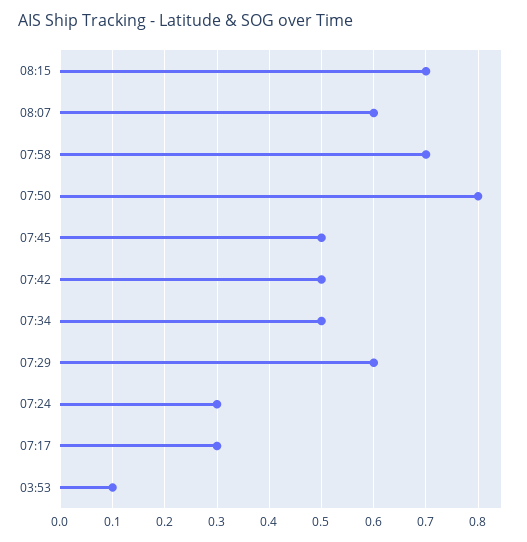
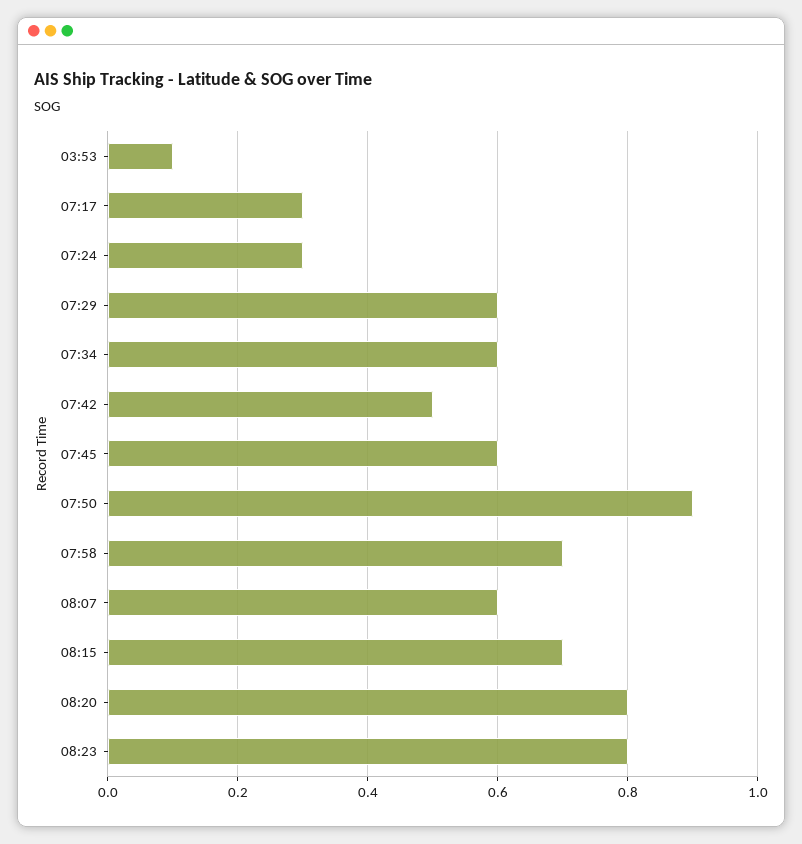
07:50: 0.8 -> 0.9
07:45: 0.5 -> 0.6
07:34: 0.5 -> 0.6
08:20: none -> 0.8
08:23: none -> 0.8

